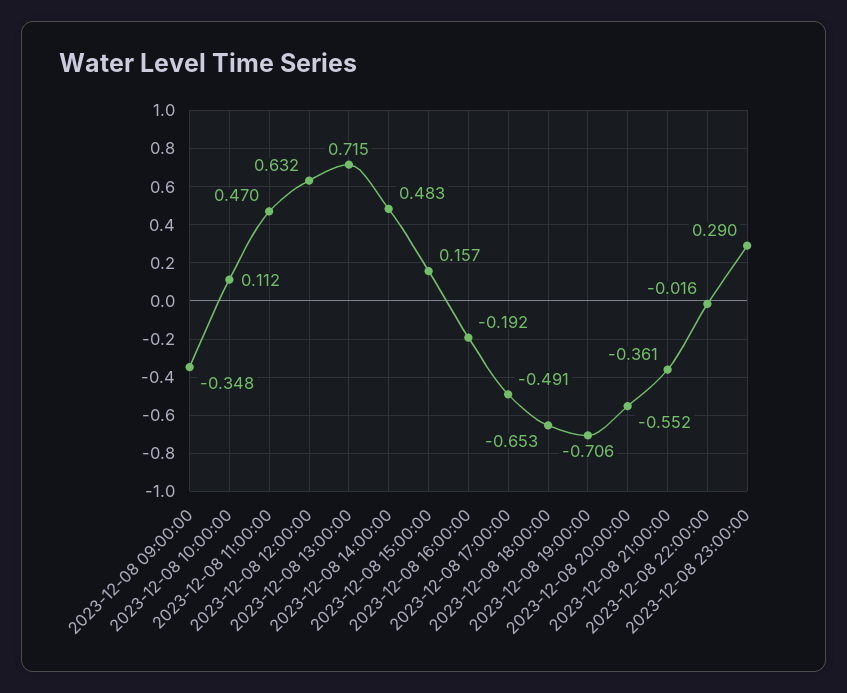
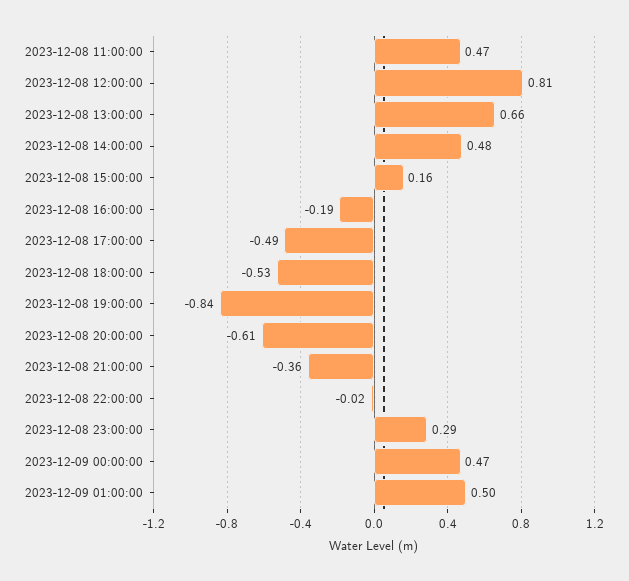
2023-12-08 09:00:00: -0.348 -> none
2023-12-08 10:00:00: 0.112 -> none
2023-12-08 12:00:00: 0.632 -> 0.81
2023-12-08 13:00:00: 0.715 -> 0.66
2023-12-08 18:00:00: -0.653 -> -0.53
2023-12-08 19:00:00: -0.706 -> -0.84
2023-12-08 20:00:00: -0.552 -> -0.61
2023-12-09 00:00:00: none -> 0.47
2023-12-09 01:00:00: none -> 0.5

